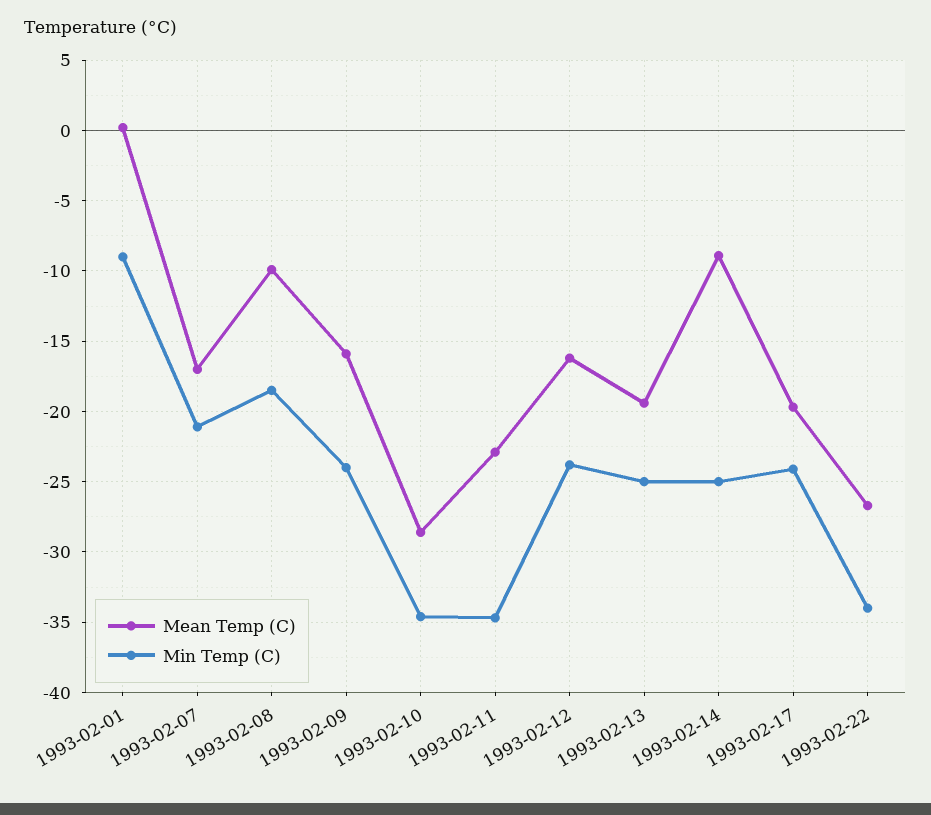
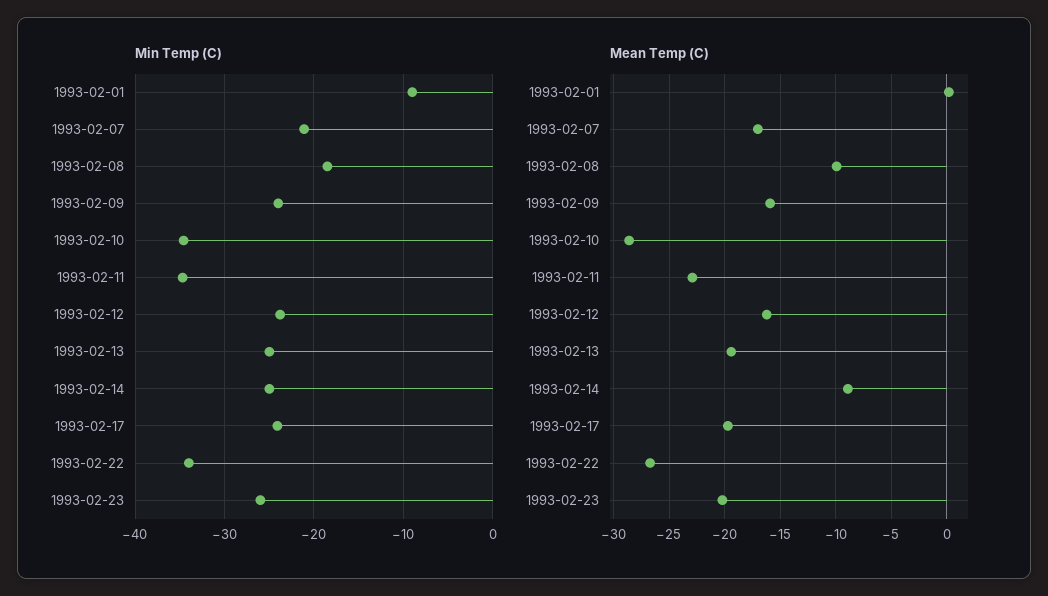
Min Temp (C), 1993-02-23: none -> -26
Mean Temp (C), 1993-02-23: none -> -20

